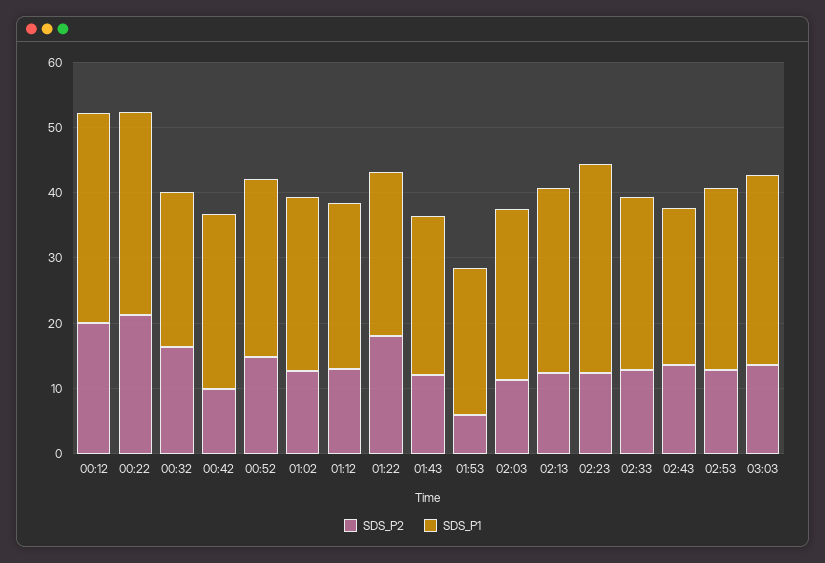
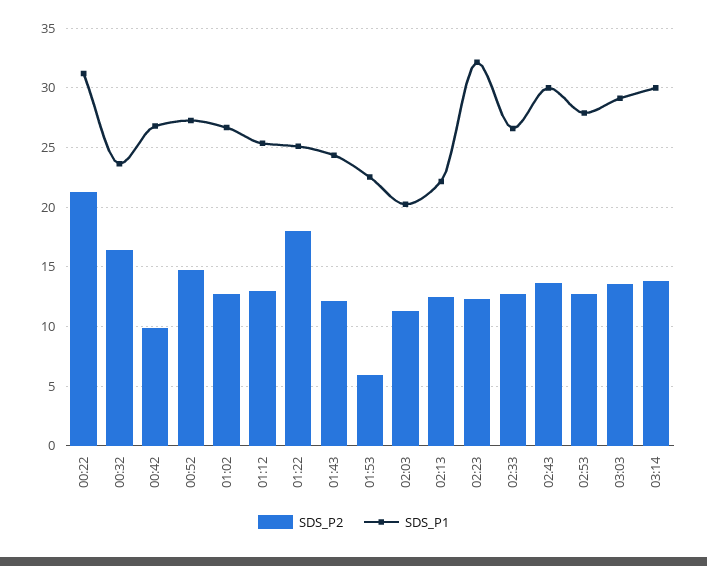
SDS_P2, 00:12: 20 -> none
SDS_P1, 00:12: 32 -> none
SDS_P1, 02:03: 26 -> 20
SDS_P1, 02:13: 28 -> 22
SDS_P1, 02:43: 24 -> 30
SDS_P2, 03:14: none -> 14
SDS_P1, 03:14: none -> 30

